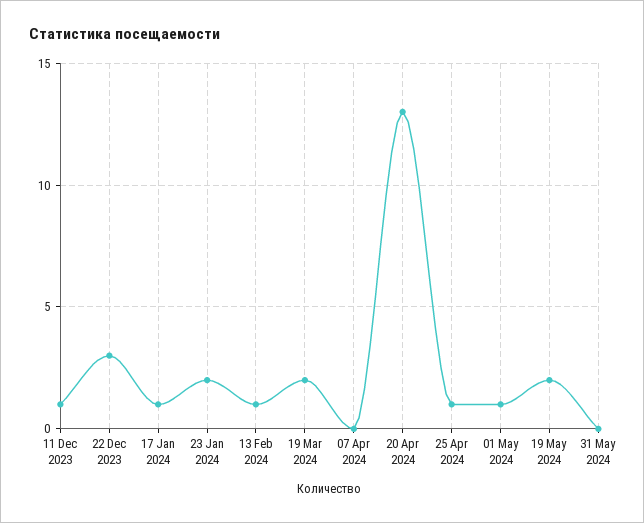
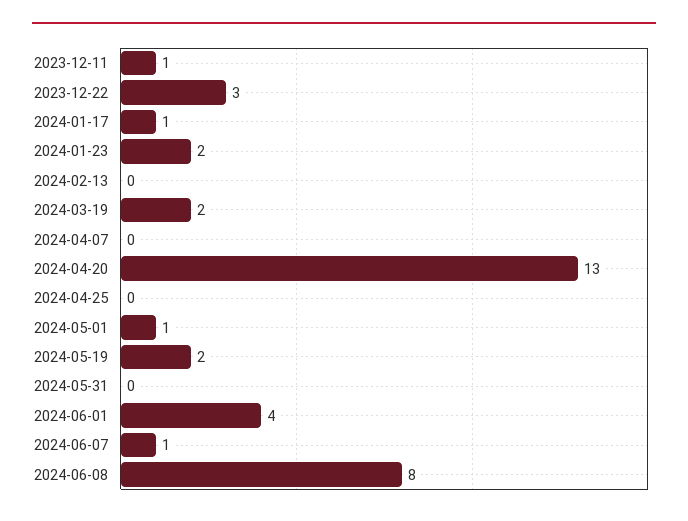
13 Feb 2024: 1 -> 0
25 Apr 2024: 1 -> 0
2024-06-01: none -> 4
2024-06-07: none -> 1
2024-06-08: none -> 8

